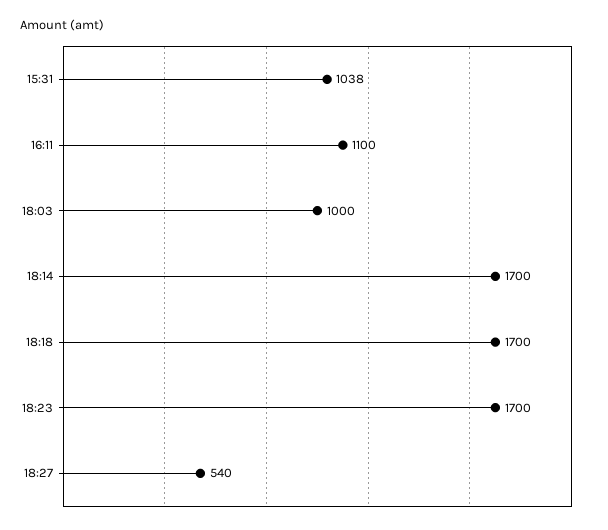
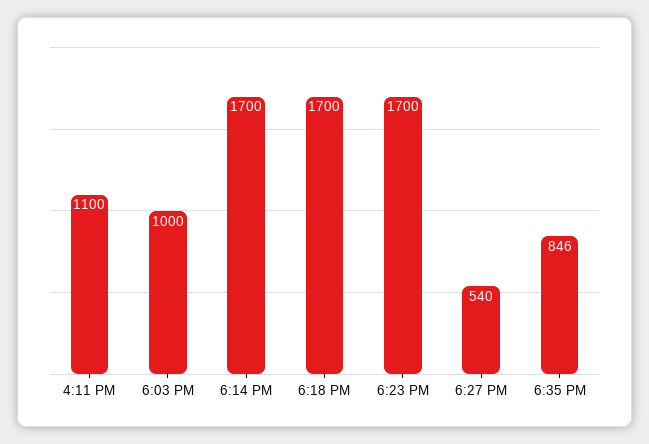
15:31: 1038 -> none
6:35 PM: none -> 846

